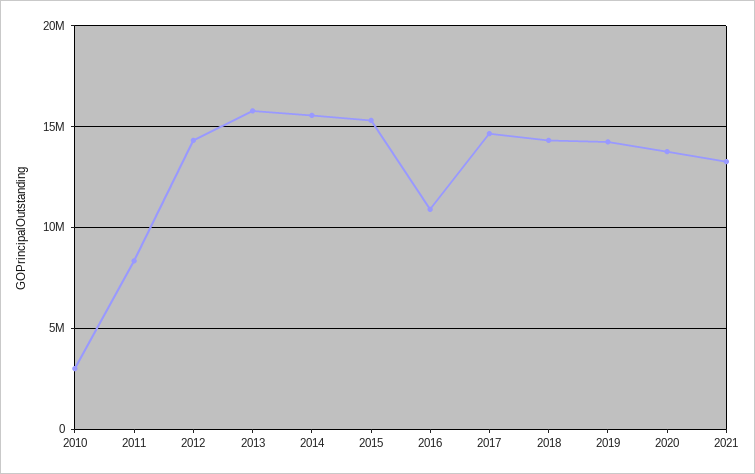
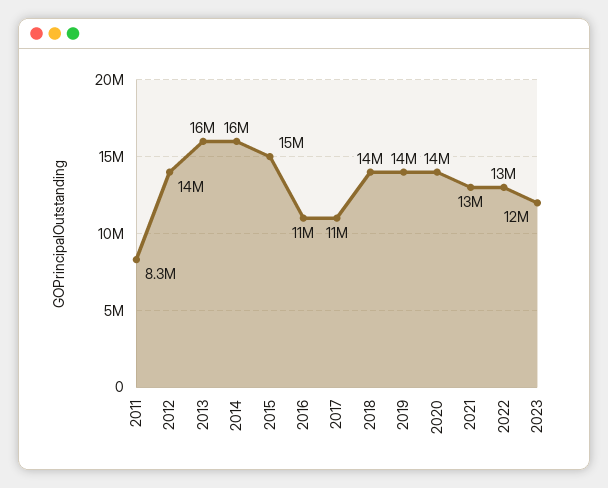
2010: 3000000 -> none
2017: 14500000 -> 11000000
2022: none -> 13000000
2023: none -> 12000000

